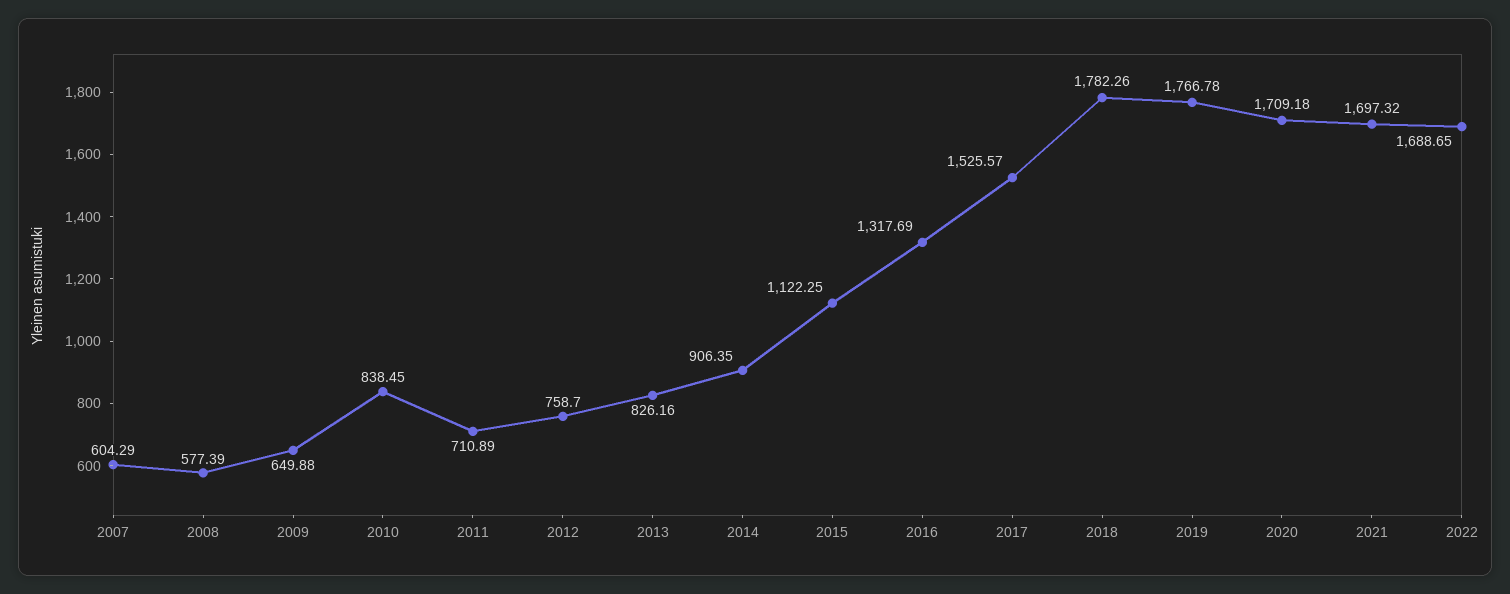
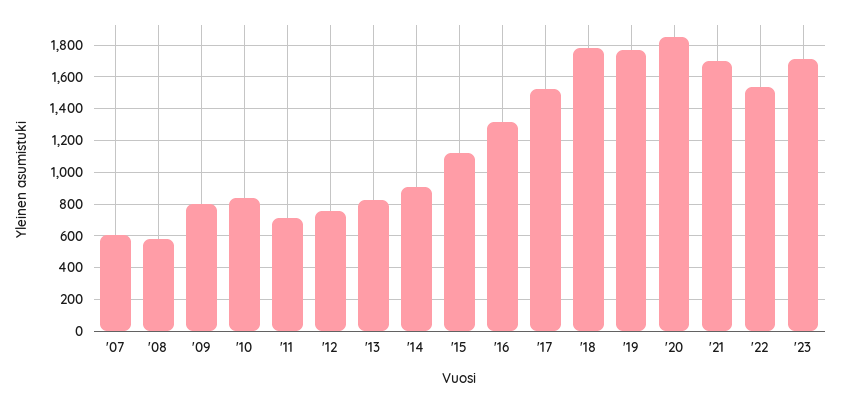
2009: 649.88 -> 800
2020: 1709.18 -> 1850
2022: 1688.65 -> 1550
'23: none -> 1700

